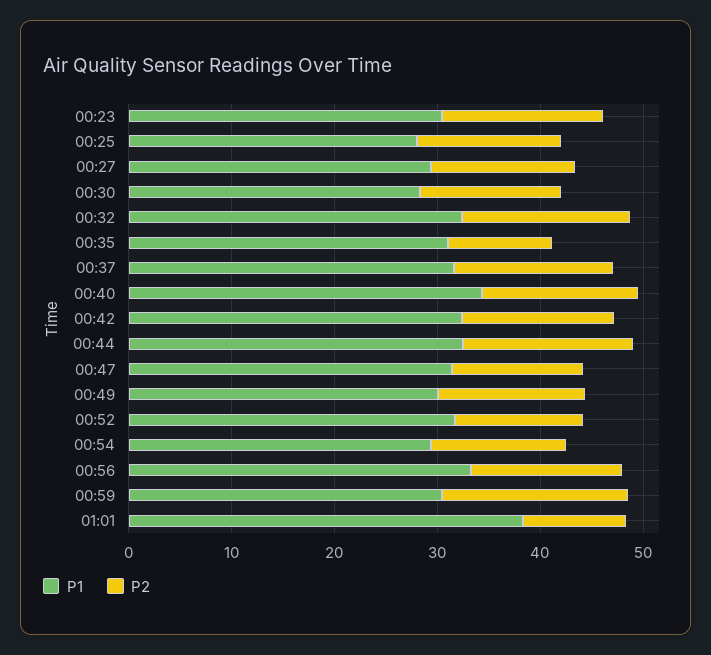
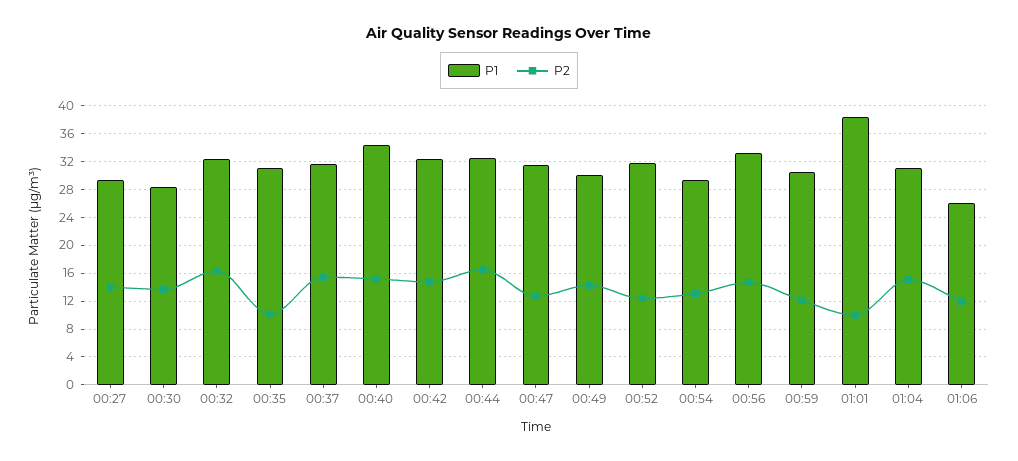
P1, 00:23: 30 -> none
P2, 00:23: 16 -> none
P1, 00:25: 28 -> none
P2, 00:25: 14 -> none
P2, 00:59: 18 -> 12
P1, 01:04: none -> 31
P2, 01:04: none -> 15
P1, 01:06: none -> 26
P2, 01:06: none -> 12

